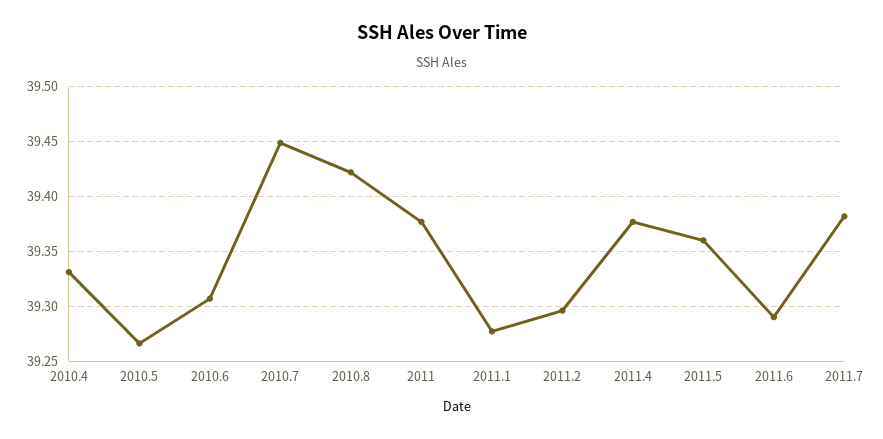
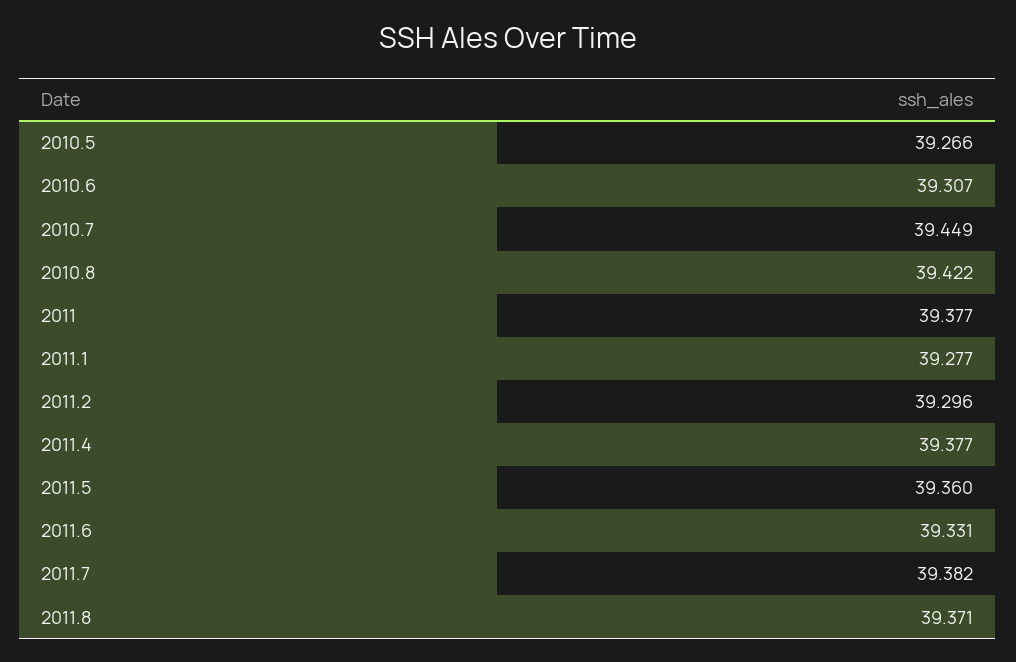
2010.4: 39.33 -> none
2011.6: 39.29 -> 39.331
2011.8: none -> 39.371

